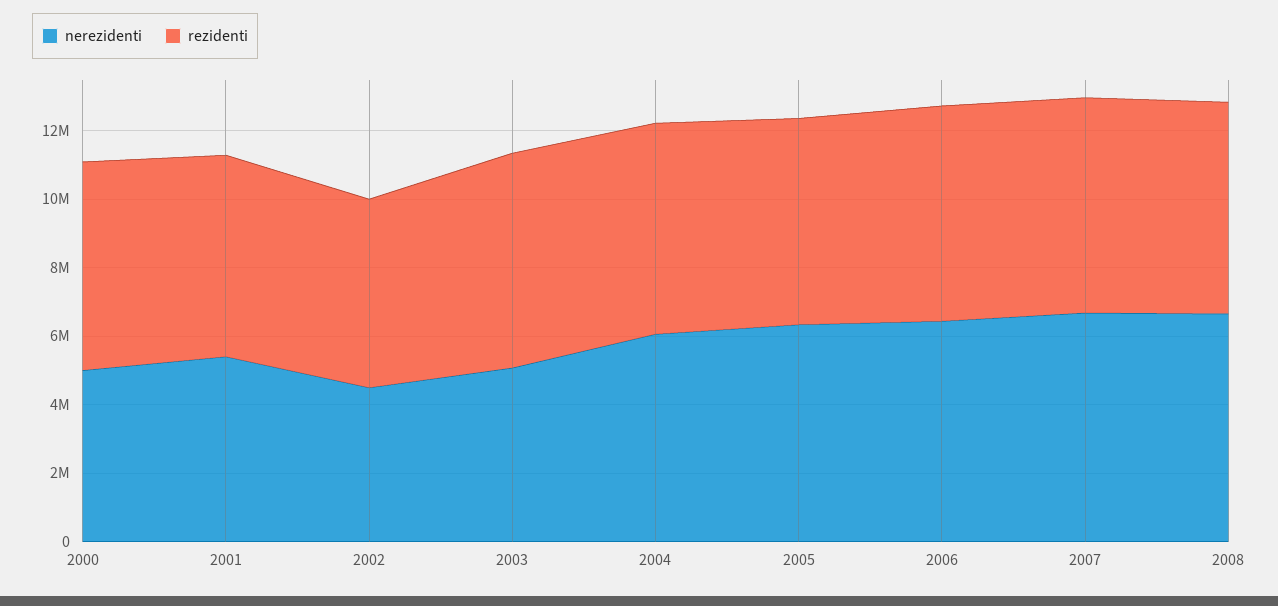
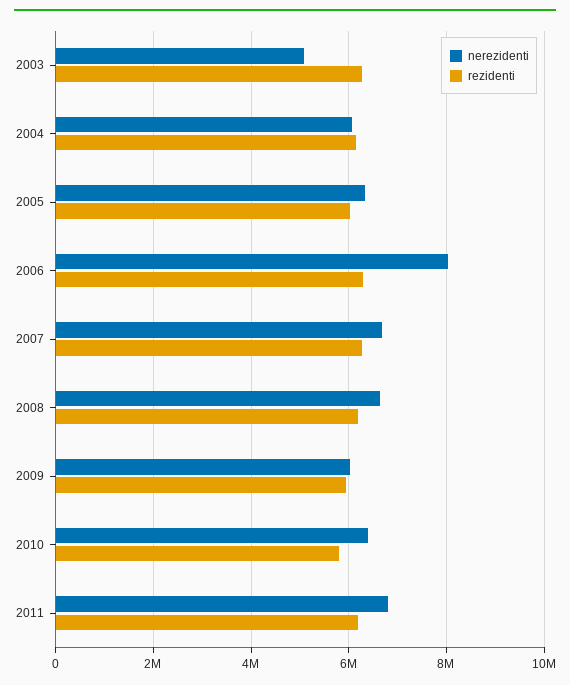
nerezidenti, 2000: 5000000 -> none
rezidenti, 2000: 6000000 -> none
nerezidenti, 2001: 5500000 -> none
rezidenti, 2001: 6000000 -> none
nerezidenti, 2002: 4500000 -> none
rezidenti, 2002: 5500000 -> none
nerezidenti, 2006: 6500000 -> 8000000
nerezidenti, 2009: none -> 6000000
rezidenti, 2009: none -> 6000000
nerezidenti, 2010: none -> 6400000
rezidenti, 2010: none -> 5800000
nerezidenti, 2011: none -> 6800000
rezidenti, 2011: none -> 6200000

